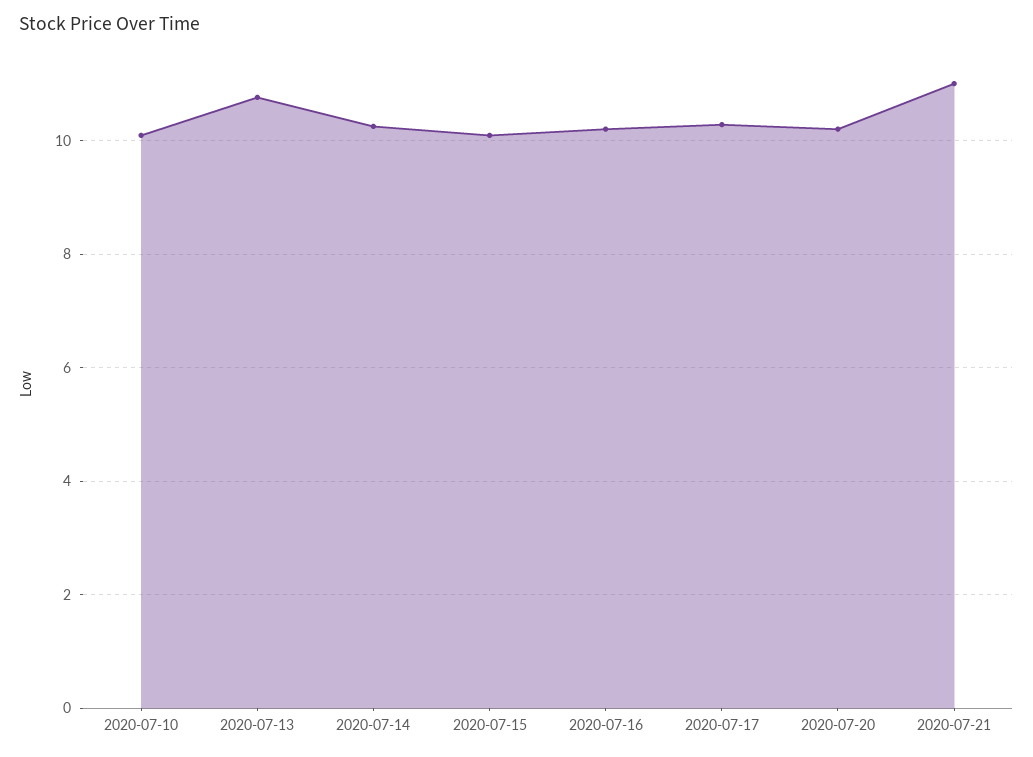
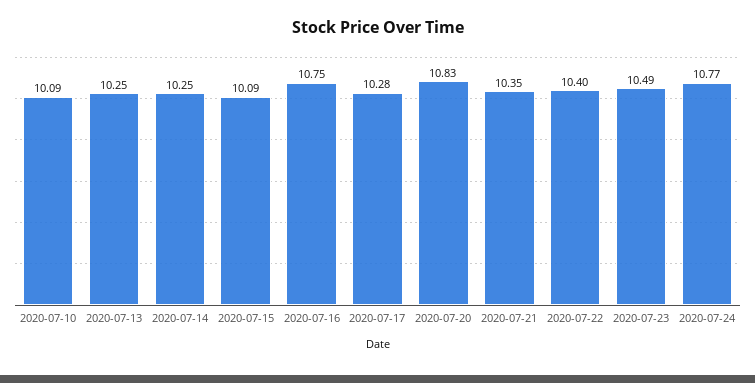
2020-07-13: 10.8 -> 10.25
2020-07-16: 10.2 -> 10.75
2020-07-20: 10.2 -> 10.83
2020-07-21: 11 -> 10.35
2020-07-22: none -> 10.4
2020-07-23: none -> 10.49
2020-07-24: none -> 10.77

